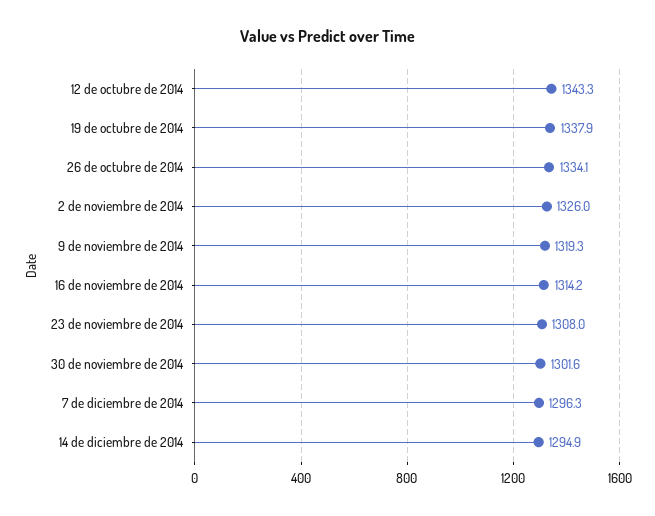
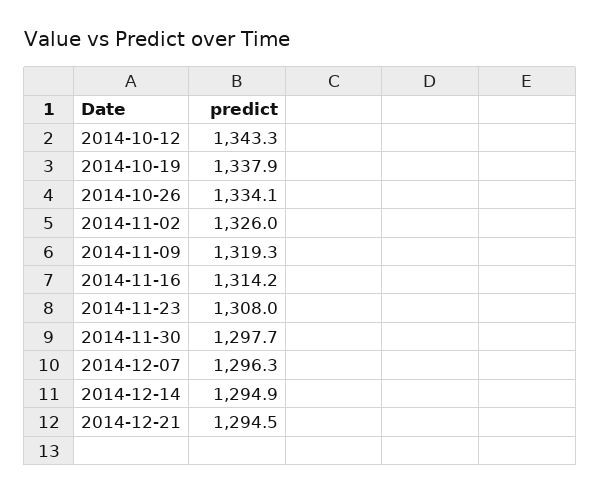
30 de noviembre de 2014: 1301.6 -> 1297.7
2014-12-21: none -> 1294.5

